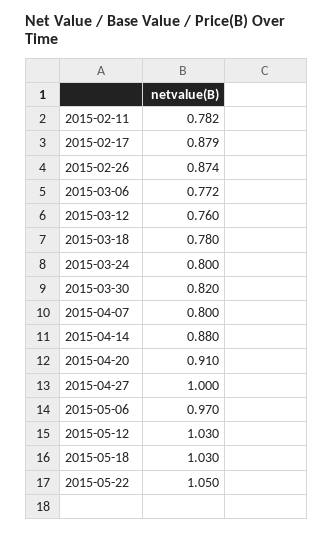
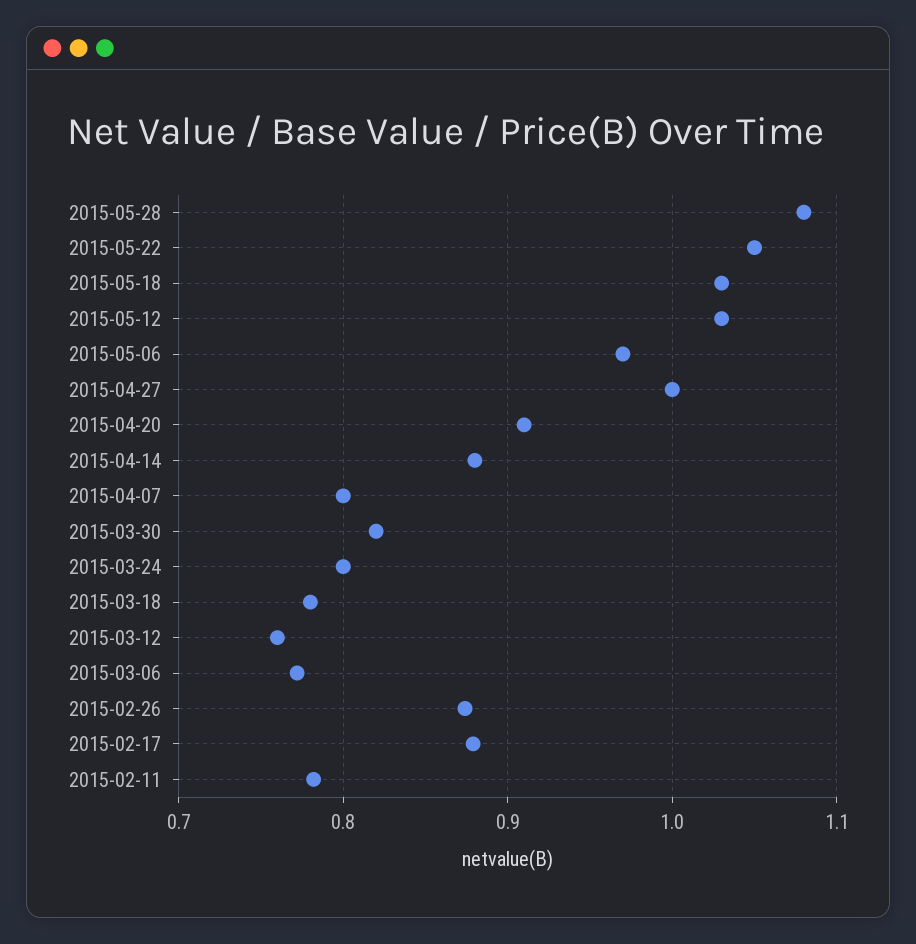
2015-05-28: none -> 1.08

